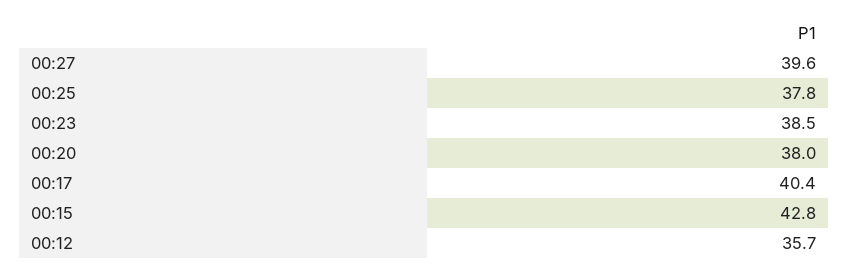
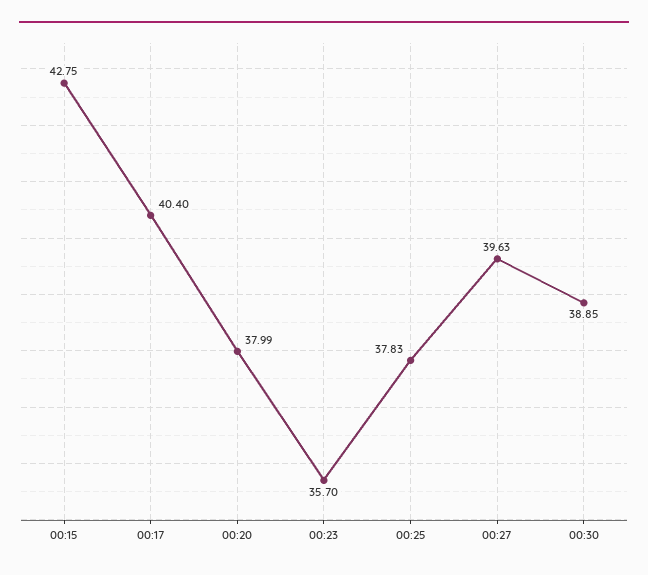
00:23: 38.5 -> 35.7
00:12: 35.7 -> none
00:30: none -> 38.85

